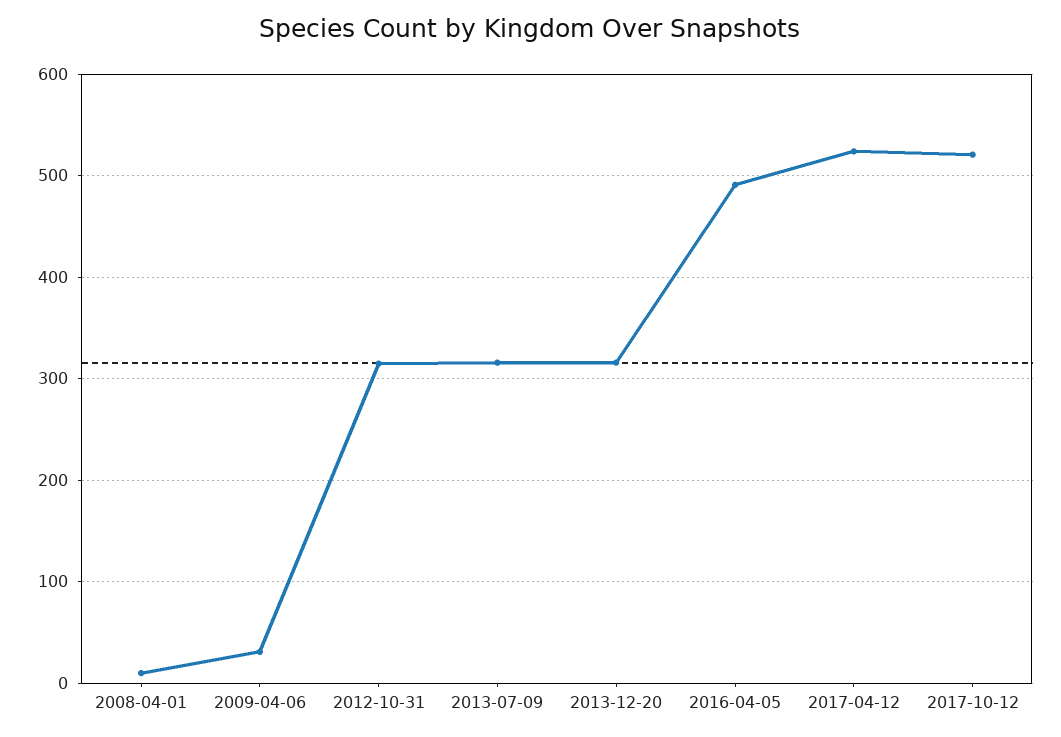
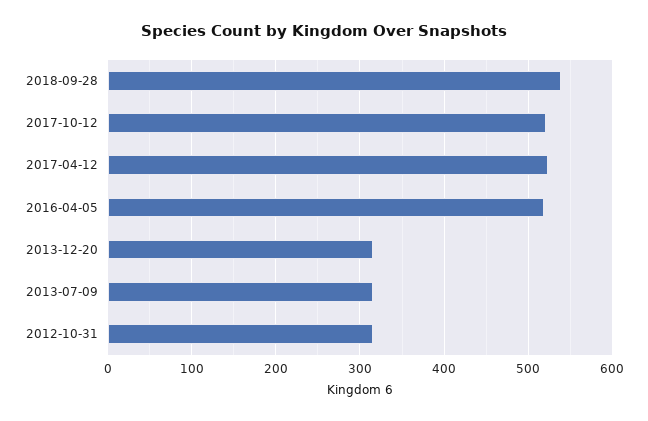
2008-04-01: 10 -> none
2009-04-06: 30 -> none
2016-04-05: 490 -> 520
2018-09-28: none -> 540

